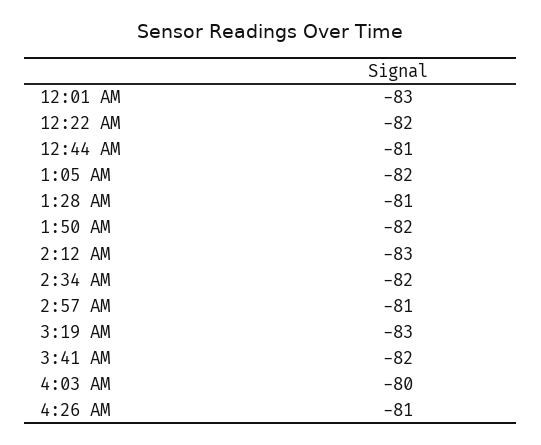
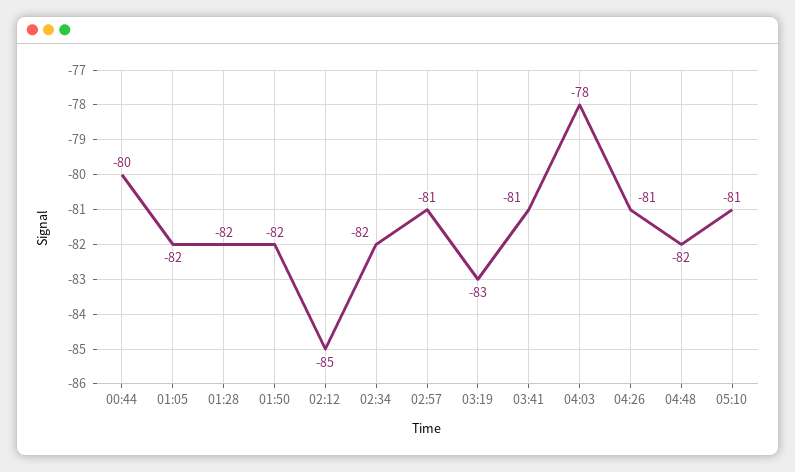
12:01 AM: -83 -> none
12:22 AM: -82 -> none
12:44 AM: -81 -> -80
1:28 AM: -81 -> -82
2:12 AM: -83 -> -85
3:41 AM: -82 -> -81
4:03 AM: -80 -> -78
04:48: none -> -82
05:10: none -> -81

